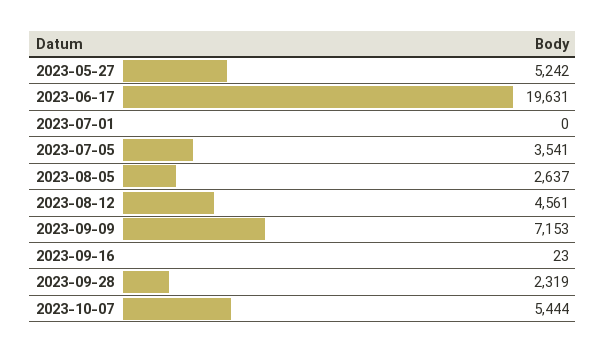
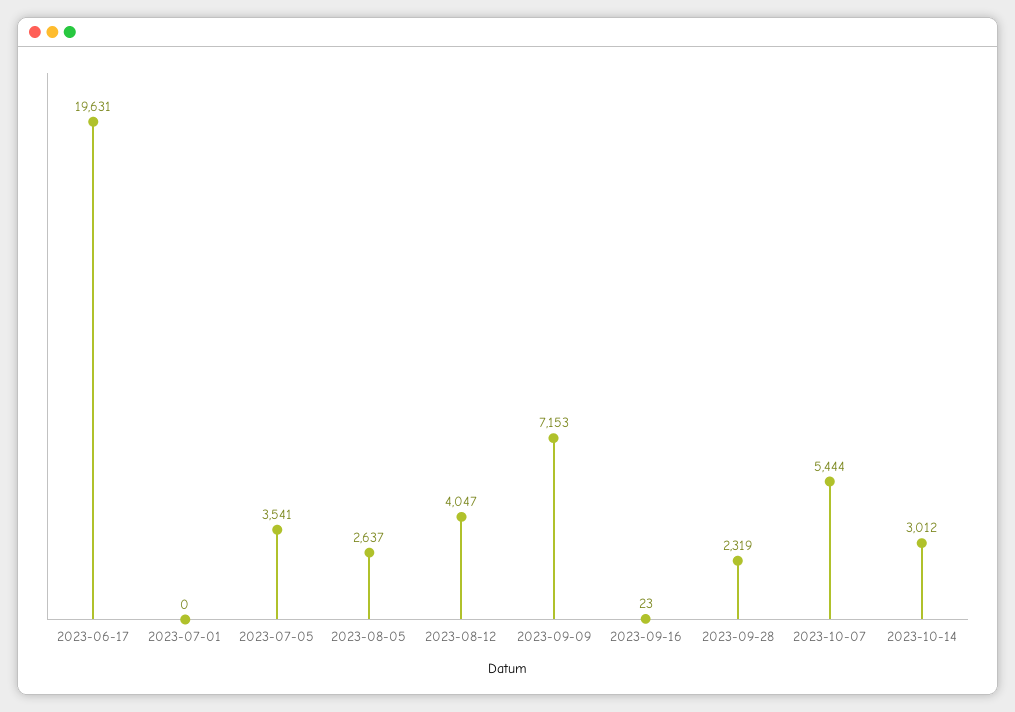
2023-05-27: 5242 -> none
2023-08-12: 4561 -> 4047
2023-10-14: none -> 3012

